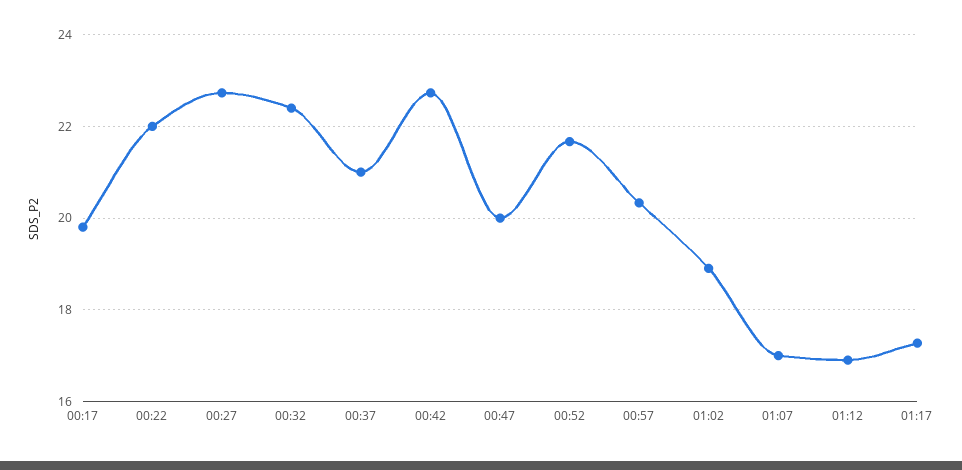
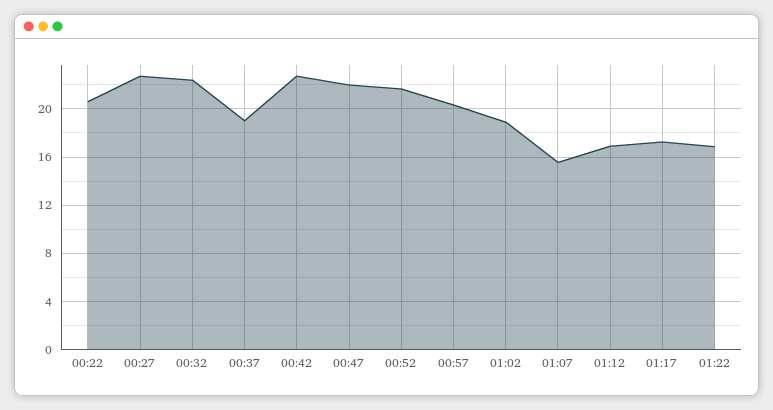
00:17: 19.8 -> none
00:22: 22 -> 20.5
00:37: 21 -> 19
00:47: 20 -> 22
01:07: 17 -> 15.5
01:22: none -> 17

